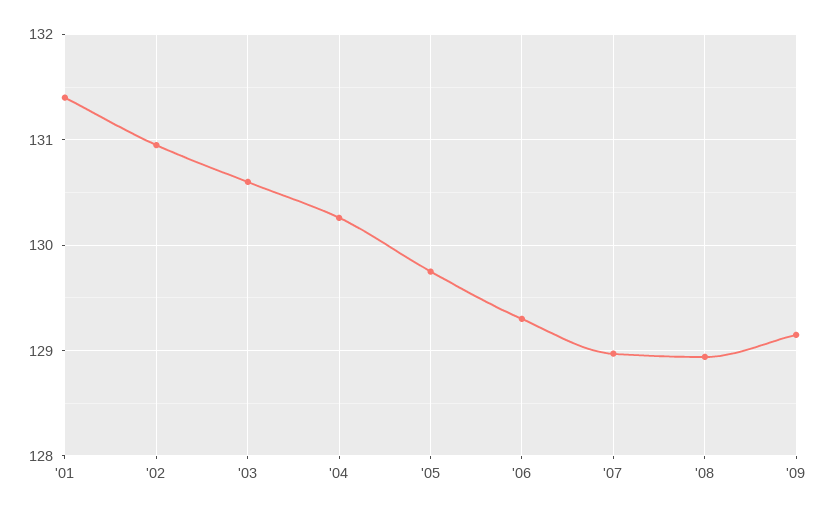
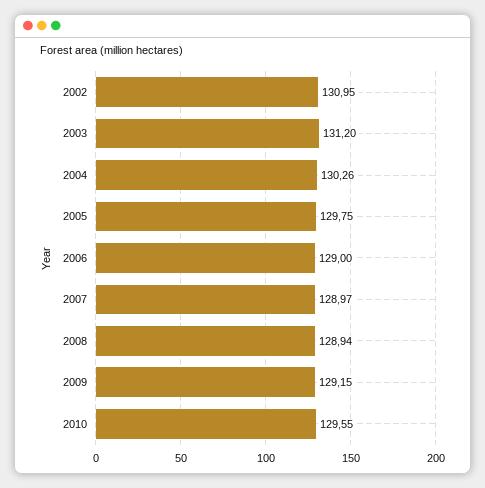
'01: 131.4 -> none
'03: 130.6 -> 131.2
'06: 129.3 -> 129
2010: none -> 129.55

